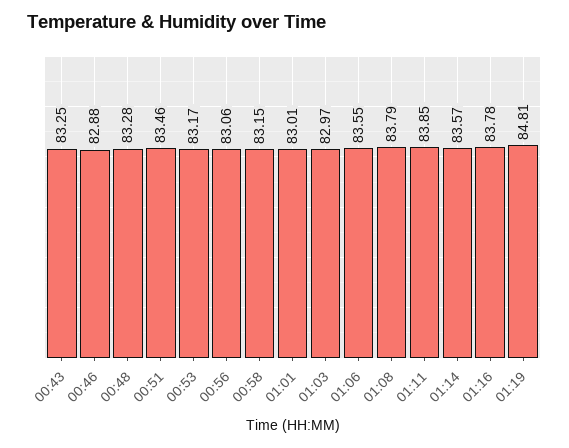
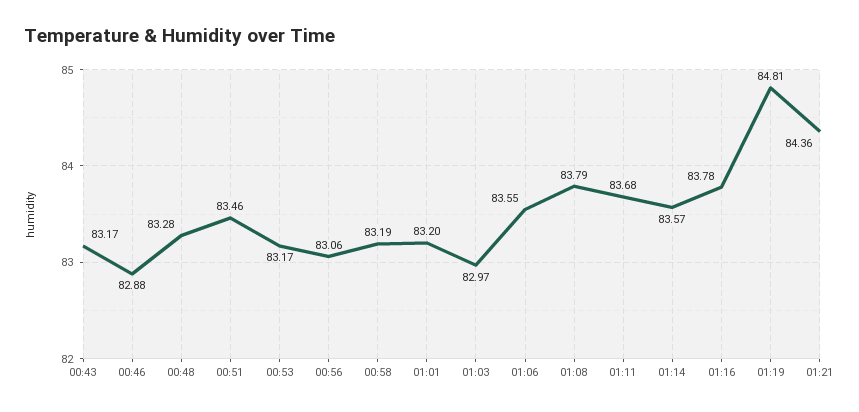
00:43: 83.25 -> 83.17
00:58: 83.15 -> 83.19
01:01: 83.01 -> 83.2
01:11: 83.85 -> 83.68
01:21: none -> 84.36

